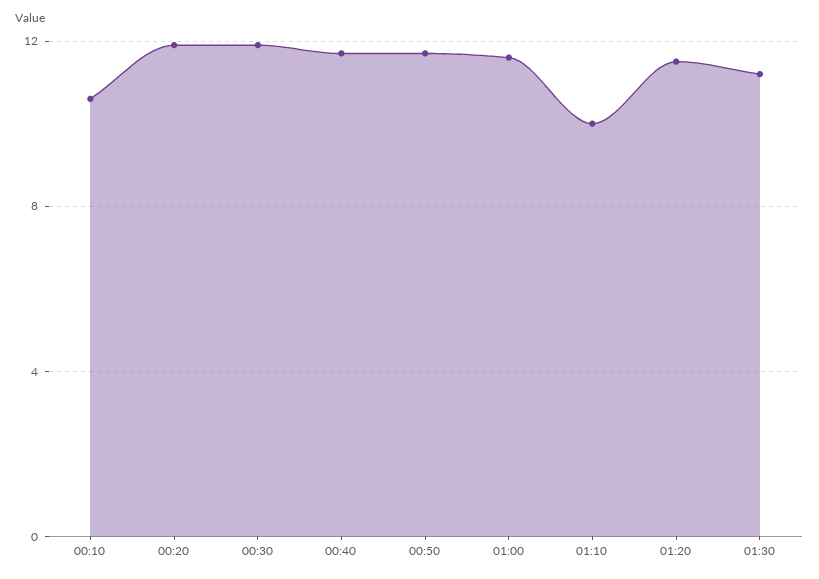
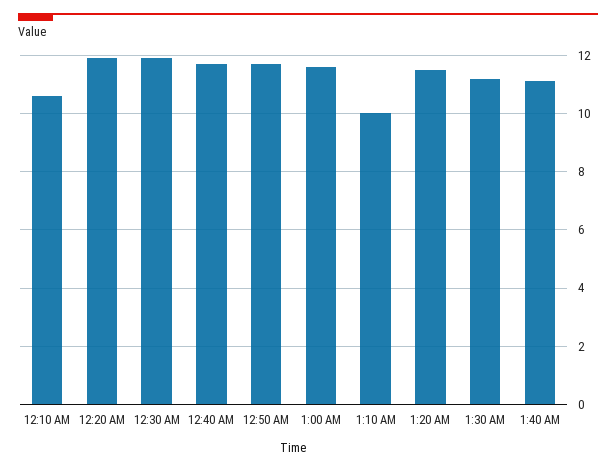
1:40 AM: none -> 11

